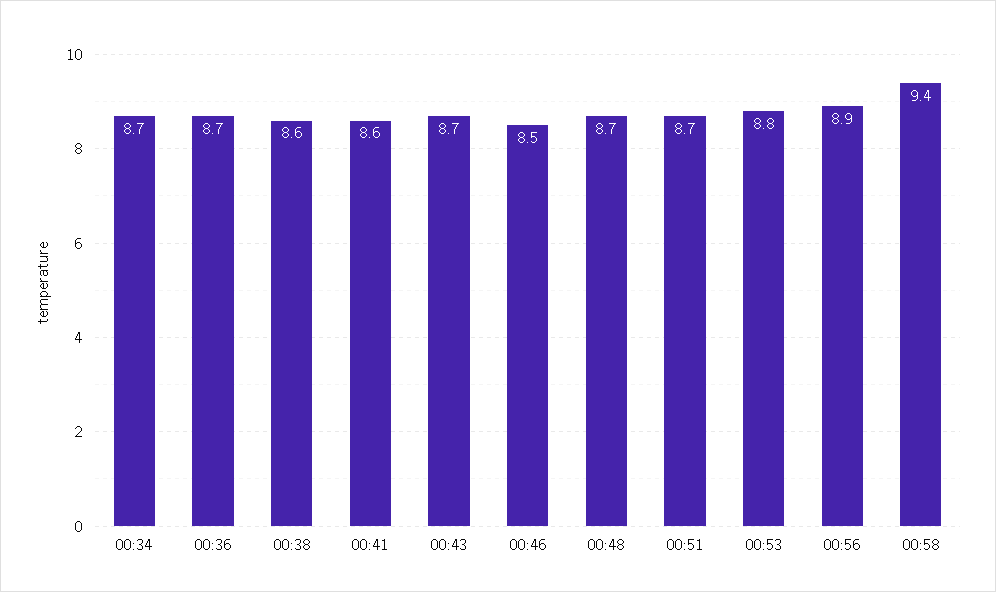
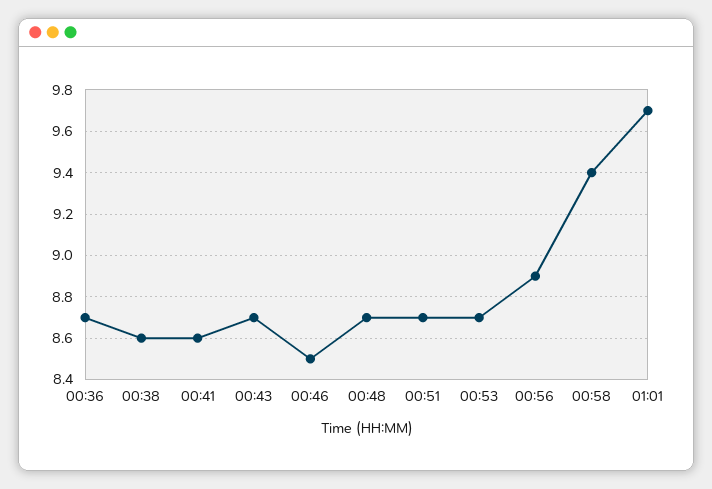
00:34: 8.7 -> none
00:53: 8.8 -> 8.7
01:01: none -> 9.7

